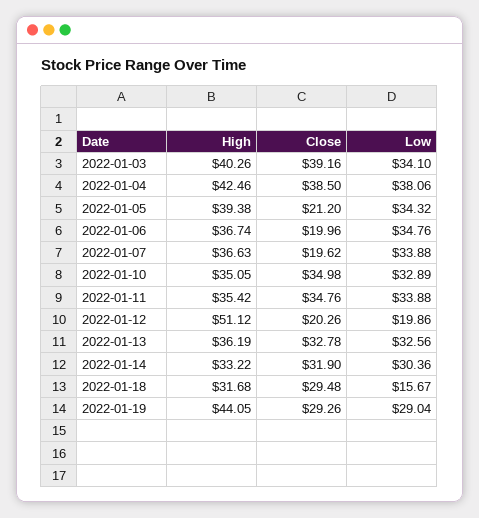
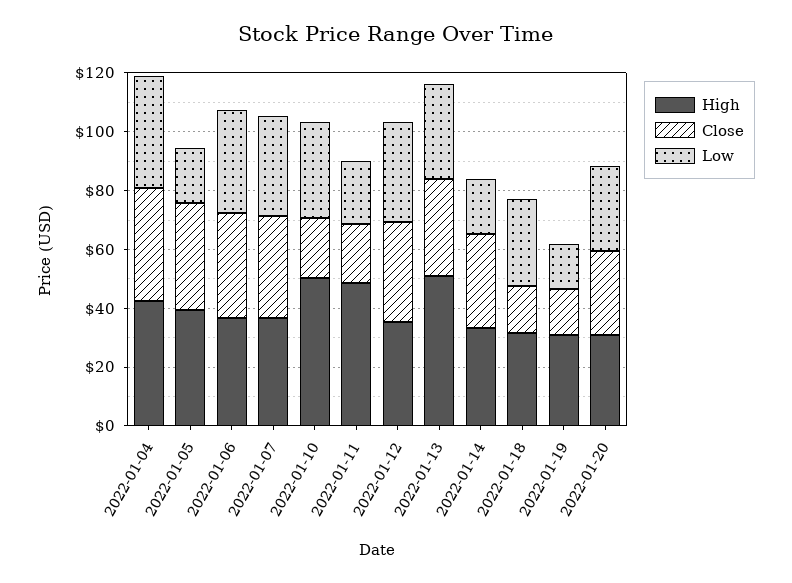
High, 2022-01-03: 40.26 -> none
Close, 2022-01-03: 39.16 -> none
Low, 2022-01-03: 34.1 -> none
Close, 2022-01-05: 21.2 -> 35
Low, 2022-01-05: 34.32 -> 20
Close, 2022-01-06: 19.96 -> 35
Close, 2022-01-07: 19.62 -> 35
High, 2022-01-10: 35.05 -> 50
Close, 2022-01-10: 34.98 -> 20
High, 2022-01-11: 35.42 -> 50
Close, 2022-01-11: 34.76 -> 20
Low, 2022-01-11: 33.88 -> 20
High, 2022-01-12: 51.12 -> 35
Close, 2022-01-12: 20.26 -> 35
Low, 2022-01-12: 19.86 -> 35
High, 2022-01-13: 36.19 -> 50
Low, 2022-01-14: 30.36 -> 20
Close, 2022-01-18: 29.48 -> 15
Low, 2022-01-18: 15.67 -> 30
High, 2022-01-19: 44.05 -> 30
Close, 2022-01-19: 29.26 -> 15
Low, 2022-01-19: 29.04 -> 15
High, 2022-01-20: none -> 30
Close, 2022-01-20: none -> 30
Low, 2022-01-20: none -> 30

